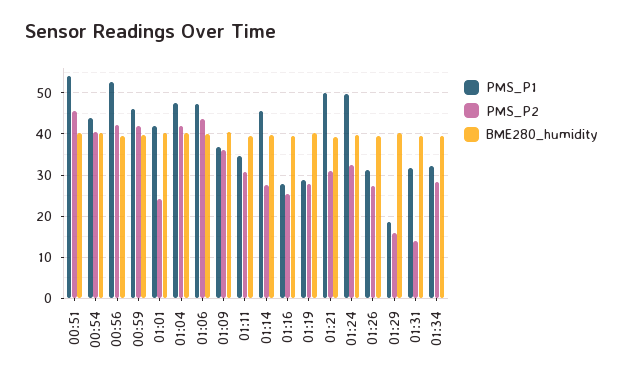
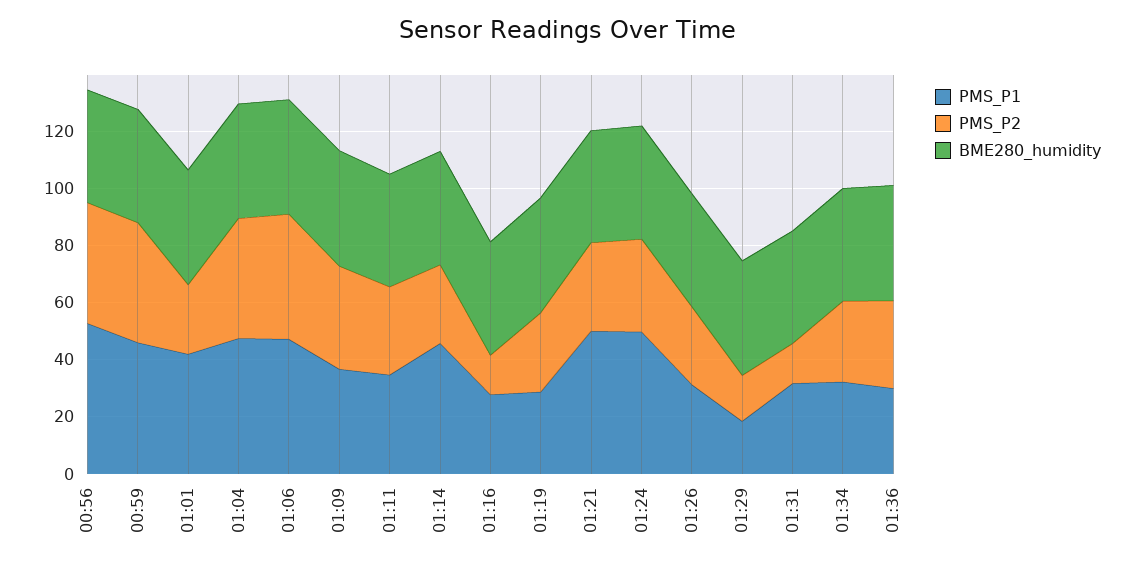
PMS_P1, 00:51: 54 -> none
PMS_P2, 00:51: 46 -> none
BME280_humidity, 00:51: 40 -> none
PMS_P1, 00:54: 44 -> none
PMS_P2, 00:54: 40 -> none
BME280_humidity, 00:54: 40 -> none
PMS_P2, 01:16: 26 -> 15
PMS_P1, 01:36: none -> 30
PMS_P2, 01:36: none -> 30
BME280_humidity, 01:36: none -> 40

